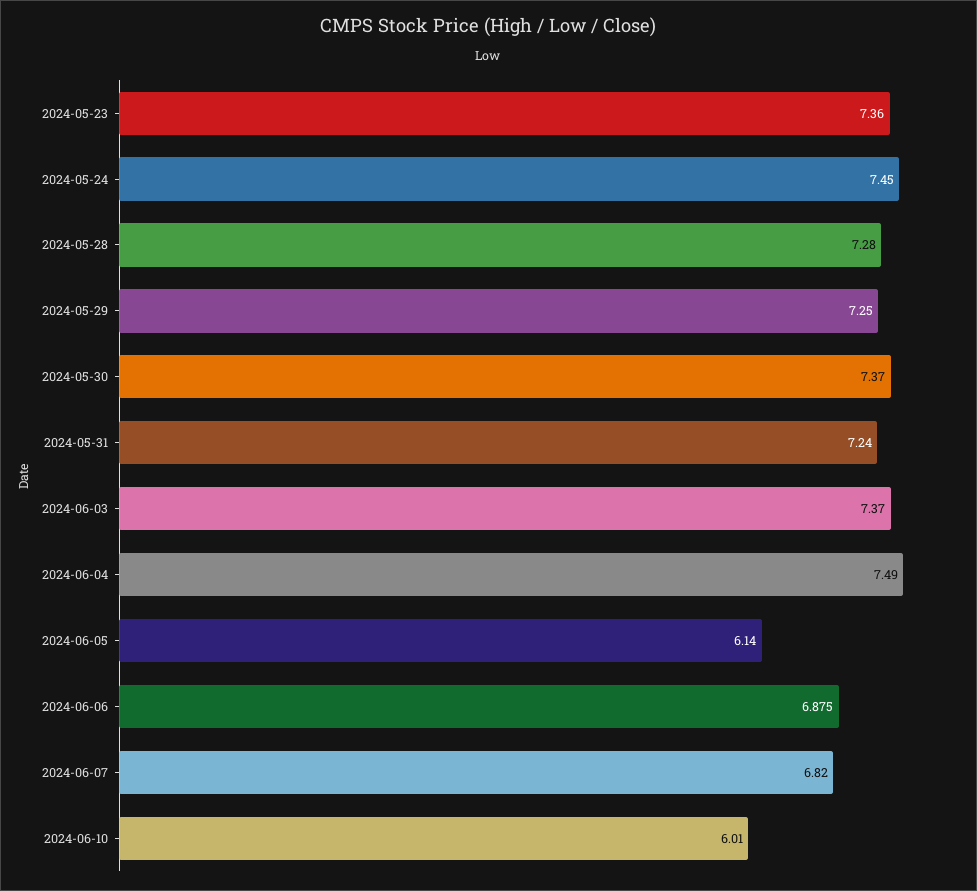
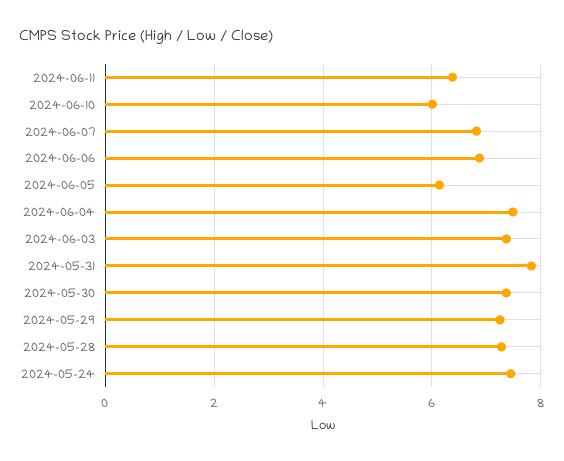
2024-05-23: 7.36 -> none
2024-05-31: 7.24 -> 7.8
2024-06-11: none -> 6.4

